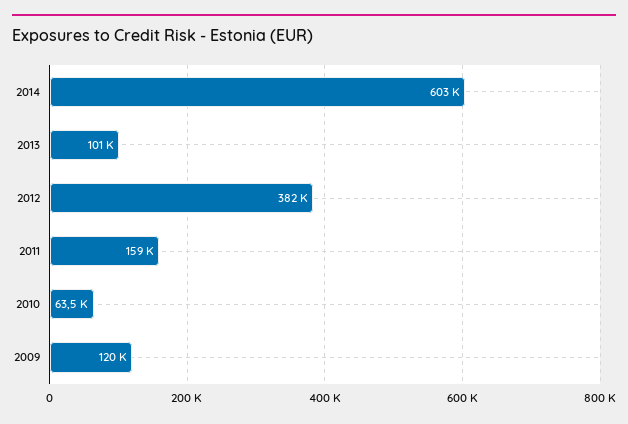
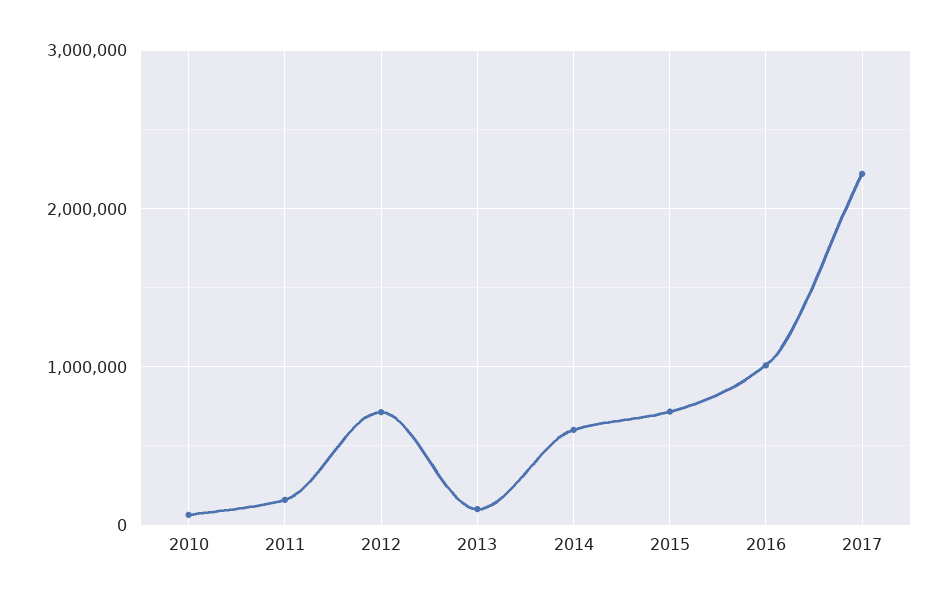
2012: 382000 -> 700000
2009: 120000 -> none
2015: none -> 700000
2016: none -> 1000000
2017: none -> 2200000

